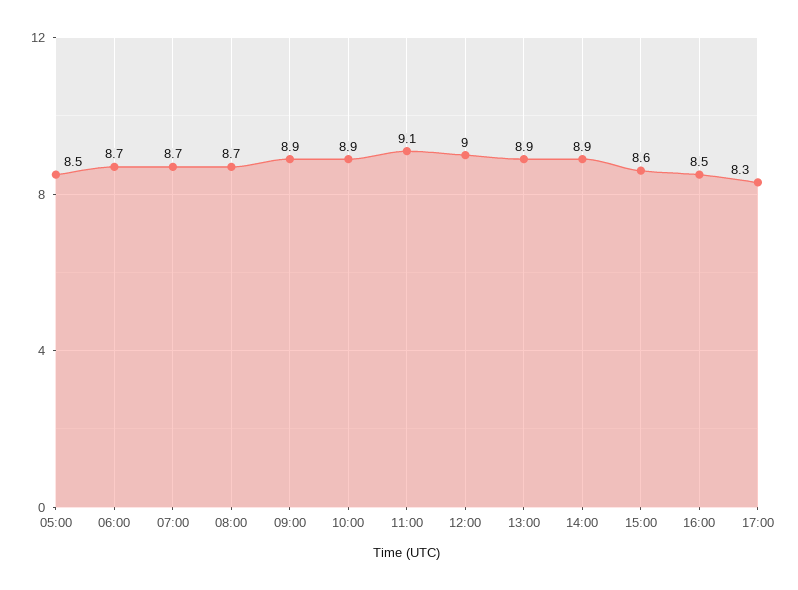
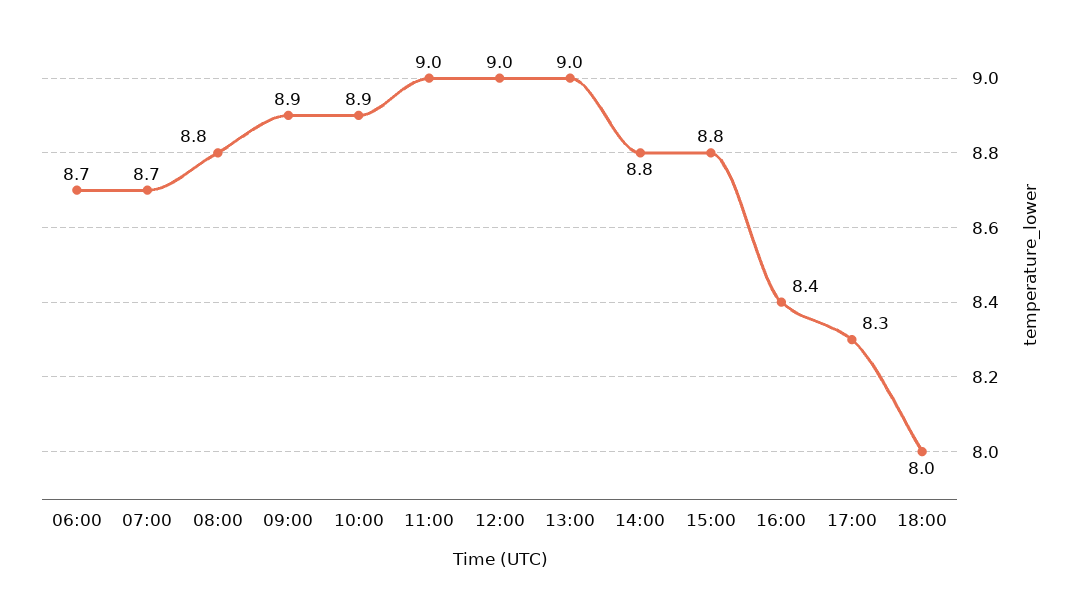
05:00: 8.5 -> none
08:00: 8.7 -> 8.8
11:00: 9.1 -> 9
13:00: 8.9 -> 9
14:00: 8.9 -> 8.8
15:00: 8.6 -> 8.8
16:00: 8.5 -> 8.4
18:00: none -> 8

